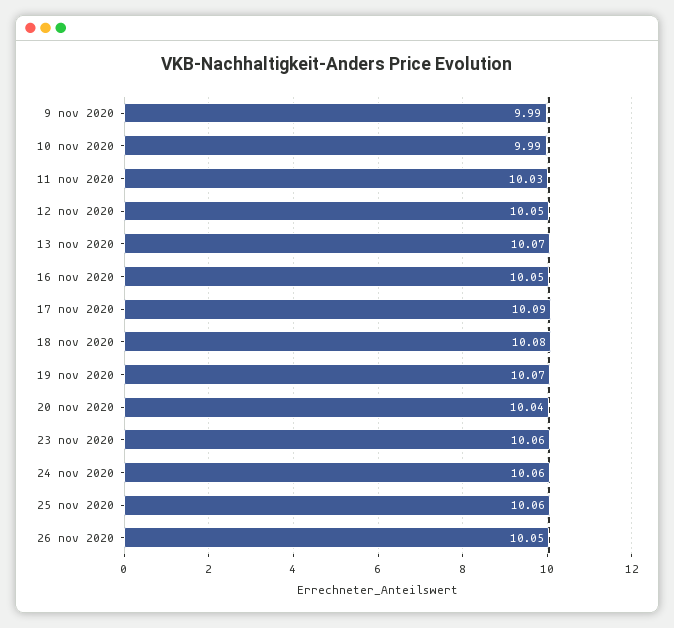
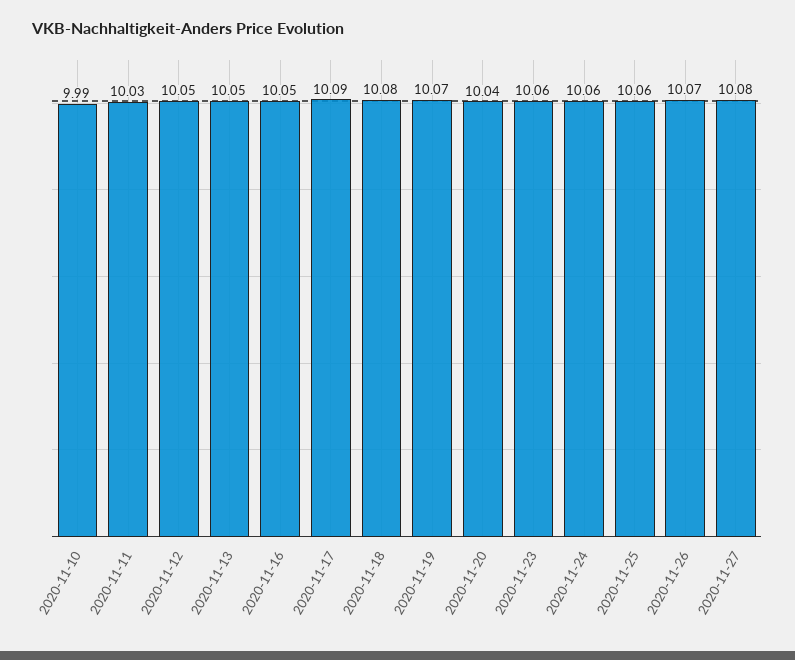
9 nov 2020: 9.99 -> none
13 nov 2020: 10.07 -> 10.05
26 nov 2020: 10.05 -> 10.07
2020-11-27: none -> 10.08

